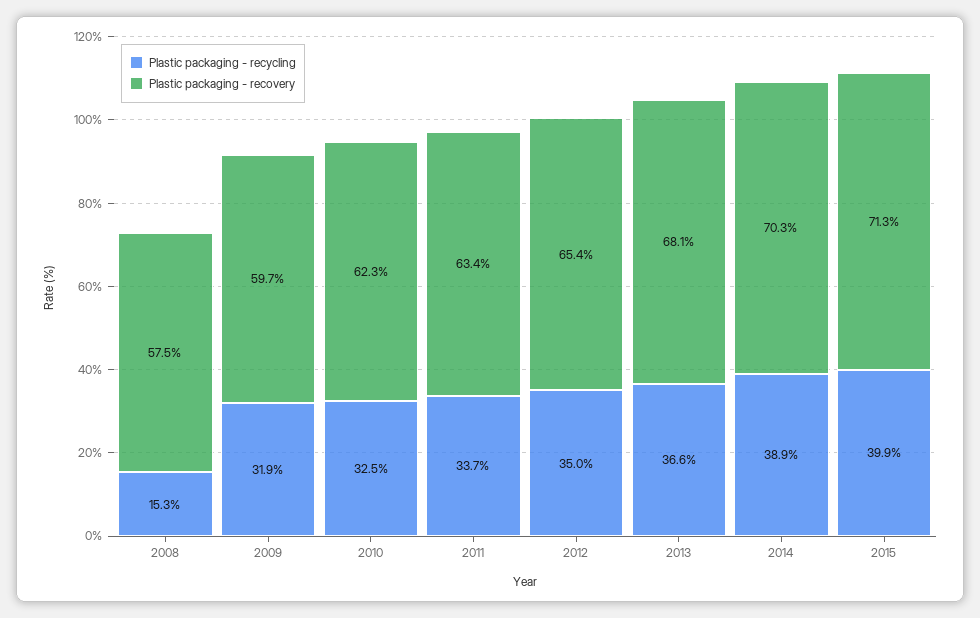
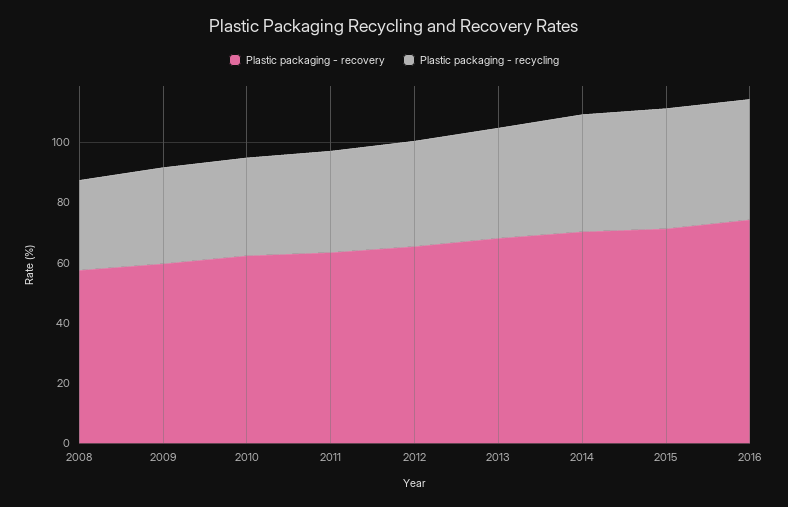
Plastic packaging - recycling, 2008: 15.3 -> 30
Plastic packaging - recovery, 2016: none -> 75
Plastic packaging - recycling, 2016: none -> 40

